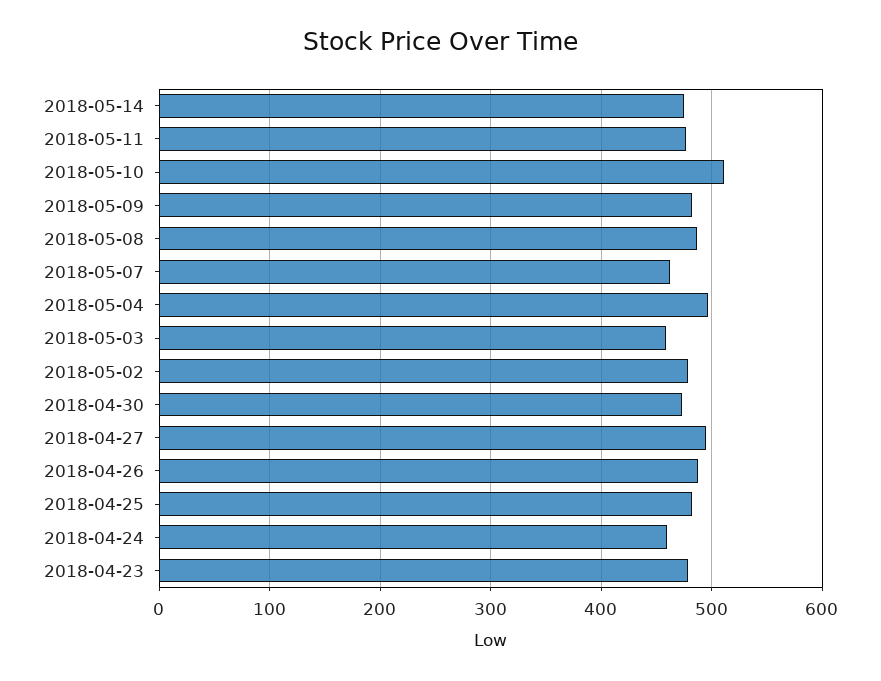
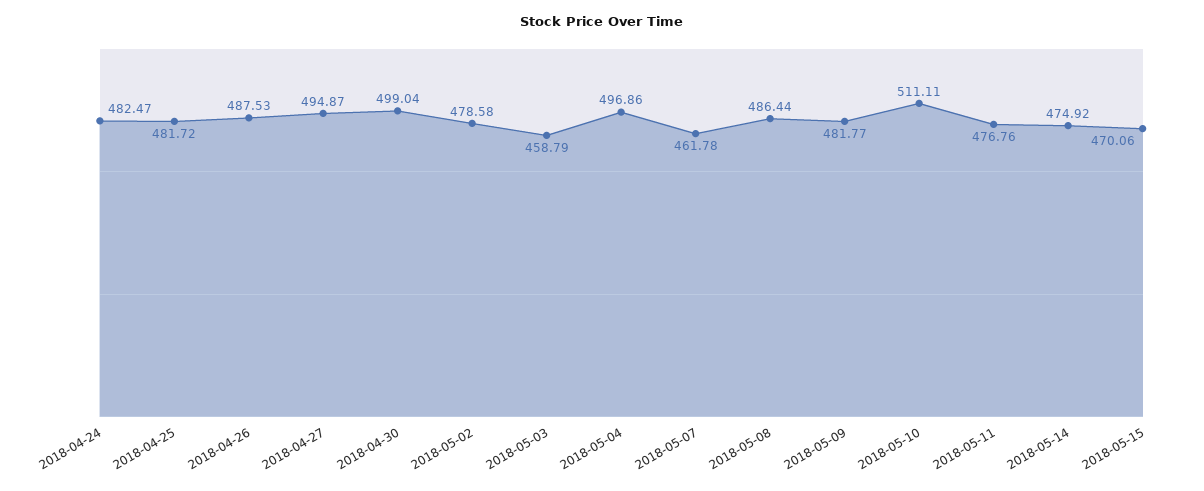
2018-04-30: 470 -> 499.04
2018-04-24: 460 -> 482.47
2018-04-23: 480 -> none
2018-05-15: none -> 470.06

